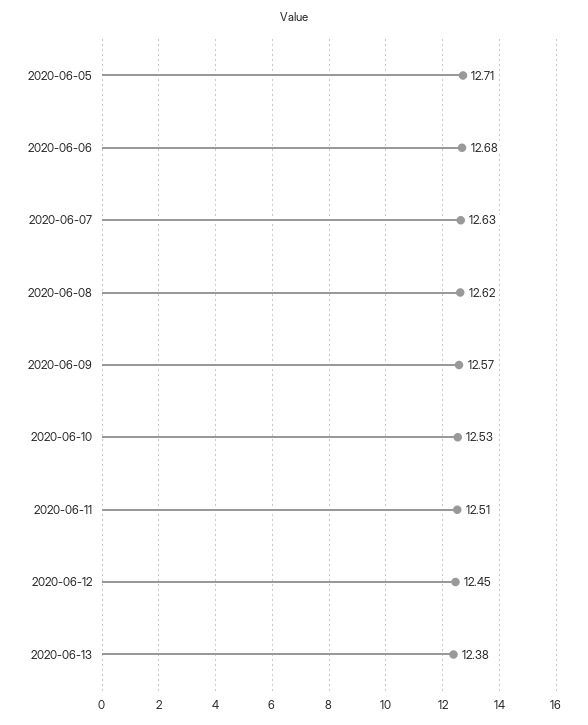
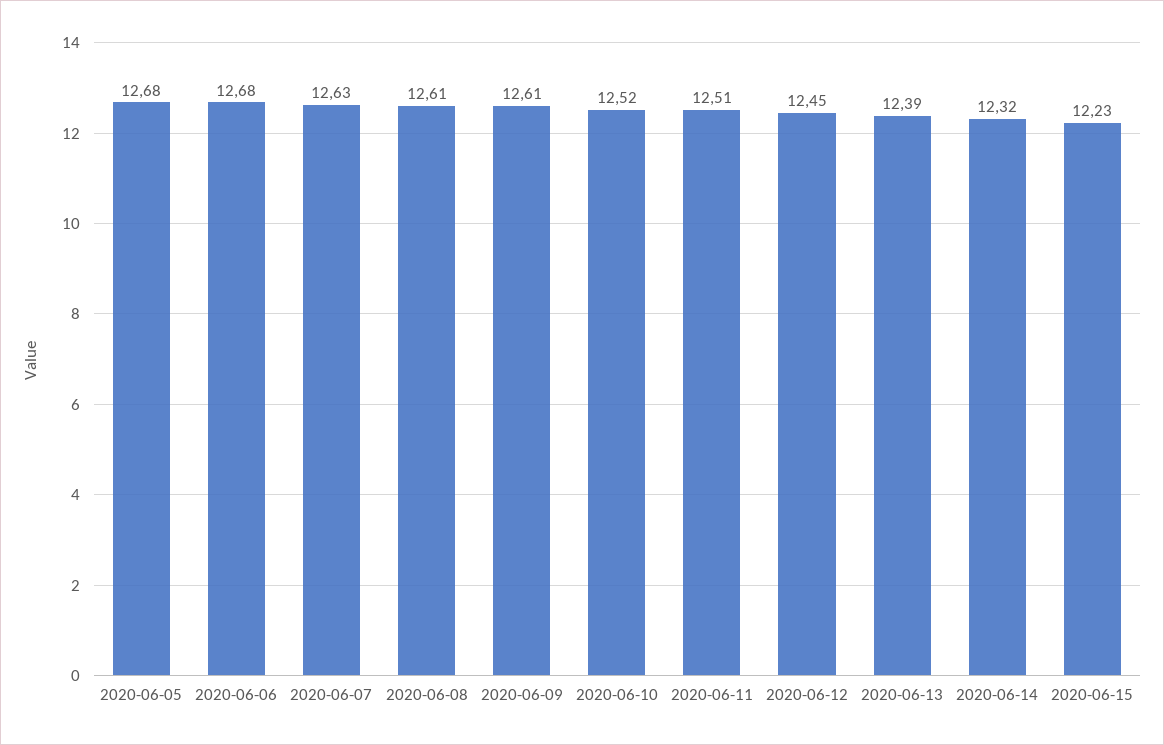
2020-06-05: 12.71 -> 12.68
2020-06-08: 12.62 -> 12.61
2020-06-09: 12.57 -> 12.61
2020-06-10: 12.53 -> 12.52
2020-06-13: 12.38 -> 12.39
2020-06-14: none -> 12.32
2020-06-15: none -> 12.23

